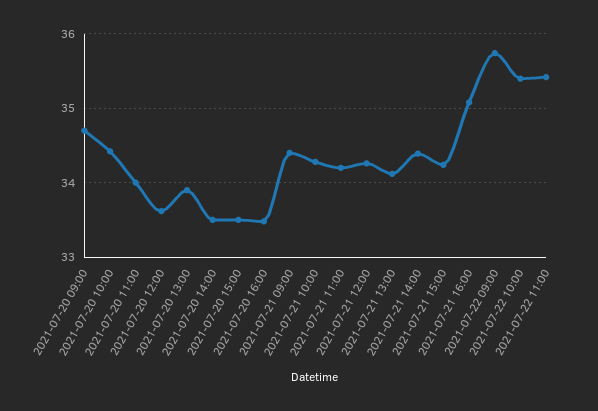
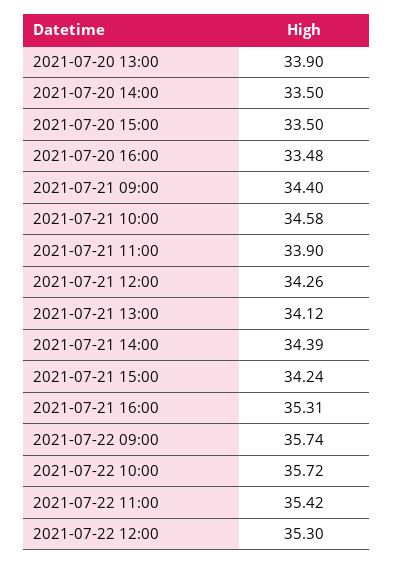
2021-07-20 09:00: 34.7 -> none
2021-07-20 10:00: 34.4 -> none
2021-07-20 11:00: 34 -> none
2021-07-20 12:00: 33.6 -> none
2021-07-21 10:00: 34.3 -> 34.58
2021-07-21 11:00: 34.2 -> 33.9
2021-07-21 16:00: 35.1 -> 35.31
2021-07-22 10:00: 35.4 -> 35.72
2021-07-22 12:00: none -> 35.3

